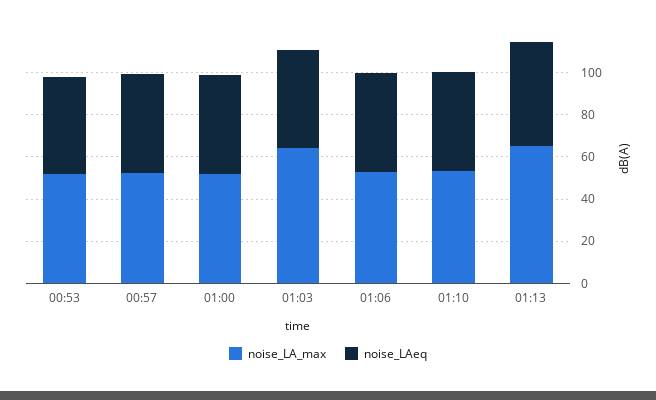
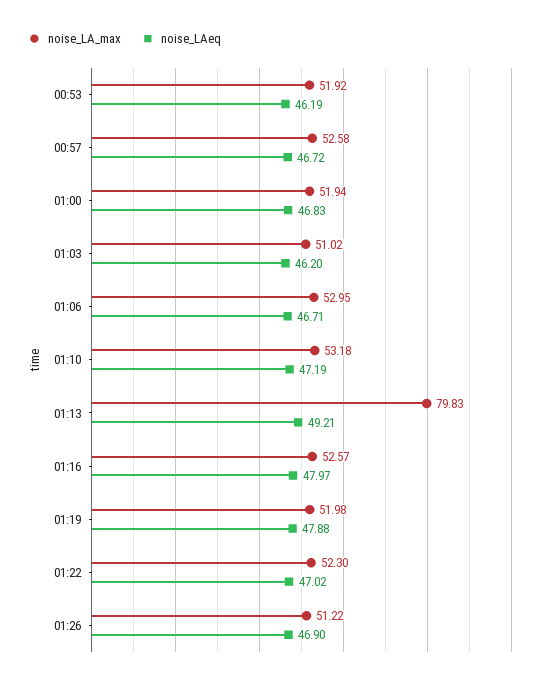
noise_LA_max, 01:03: 65 -> 51.02
noise_LA_max, 01:13: 65 -> 79.83
noise_LA_max, 01:16: none -> 52.57
noise_LAeq, 01:16: none -> 47.97
noise_LA_max, 01:19: none -> 51.98
noise_LAeq, 01:19: none -> 47.88
noise_LA_max, 01:22: none -> 52.3
noise_LAeq, 01:22: none -> 47.02
noise_LA_max, 01:26: none -> 51.22
noise_LAeq, 01:26: none -> 46.9

